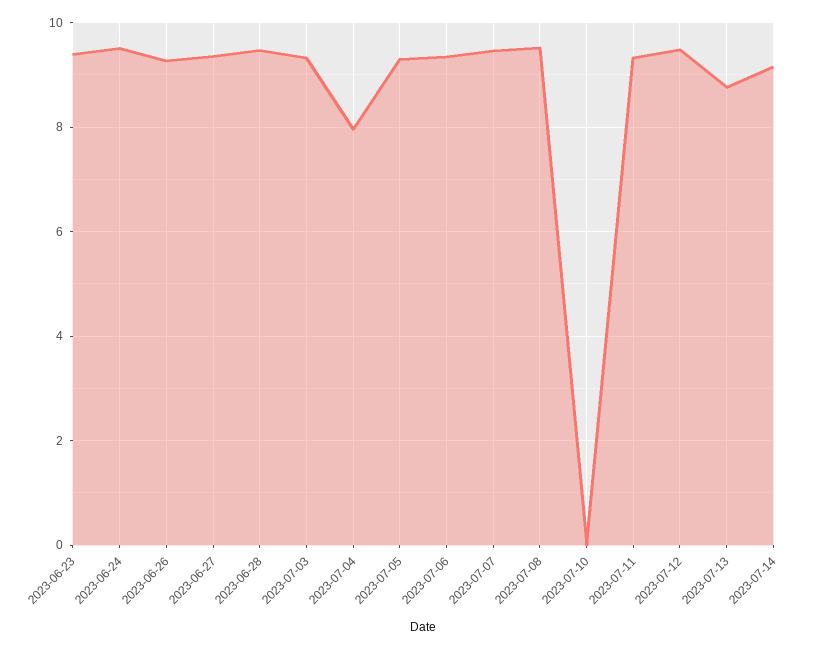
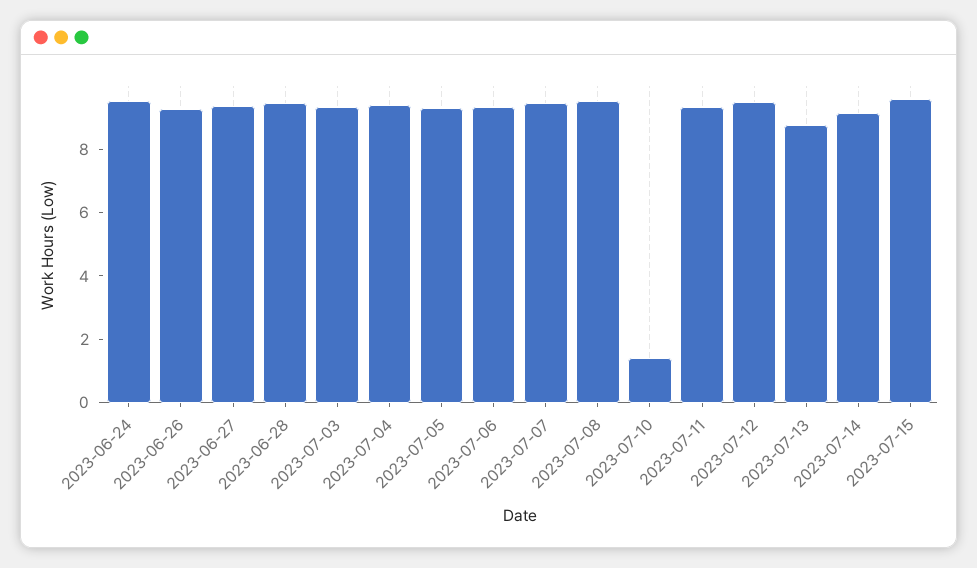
2023-06-23: 9.4 -> none
2023-07-04: 8 -> 9.5
2023-07-10: 0 -> 1.5
2023-07-15: none -> 9.5

